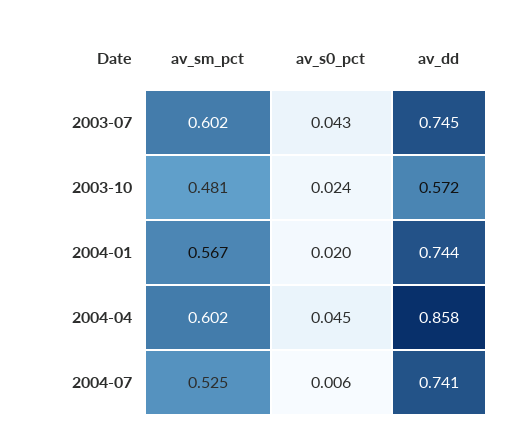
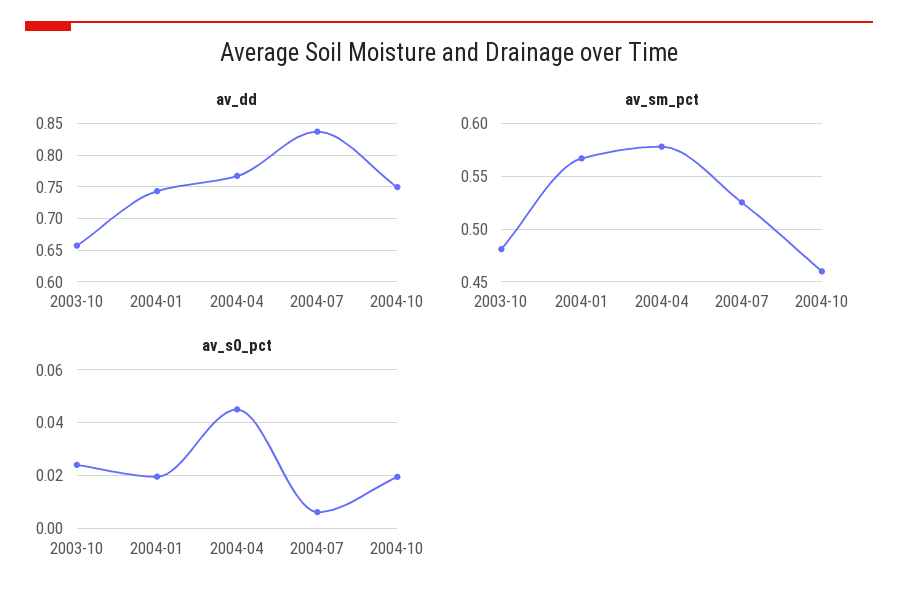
av_sm_pct, 2003-07: 0.602 -> none
av_s0_pct, 2003-07: 0.043 -> none
av_dd, 2003-07: 0.745 -> none
av_dd, 2003-10: 0.572 -> 0.66
av_sm_pct, 2004-04: 0.602 -> 0.58
av_dd, 2004-04: 0.858 -> 0.77
av_dd, 2004-07: 0.741 -> 0.84
av_dd, 2004-10: none -> 0.75
av_sm_pct, 2004-10: none -> 0.46
av_s0_pct, 2004-10: none -> 0.02

